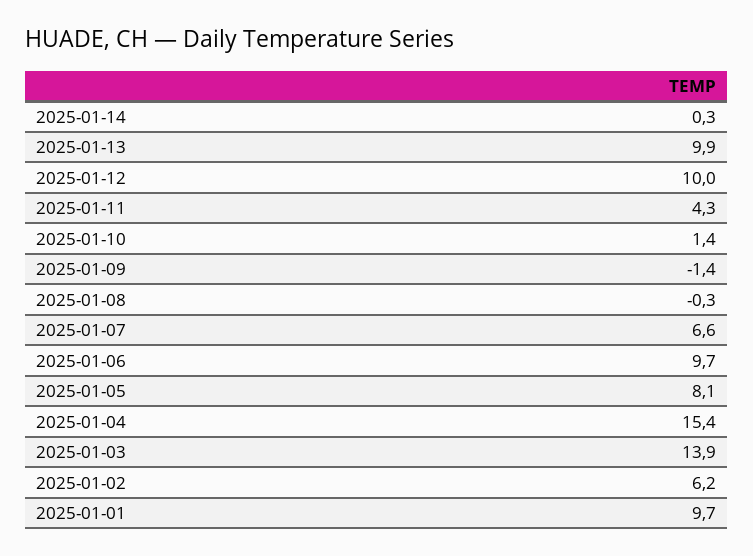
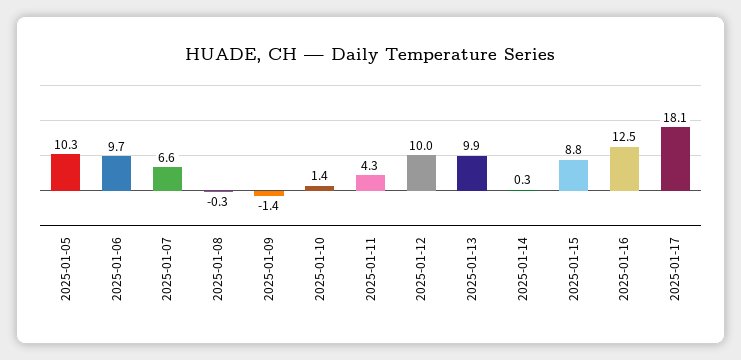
2025-01-05: 8.1 -> 10.3
2025-01-04: 15.4 -> none
2025-01-03: 13.9 -> none
2025-01-02: 6.2 -> none
2025-01-01: 9.7 -> none
2025-01-15: none -> 8.8
2025-01-16: none -> 12.5
2025-01-17: none -> 18.1

